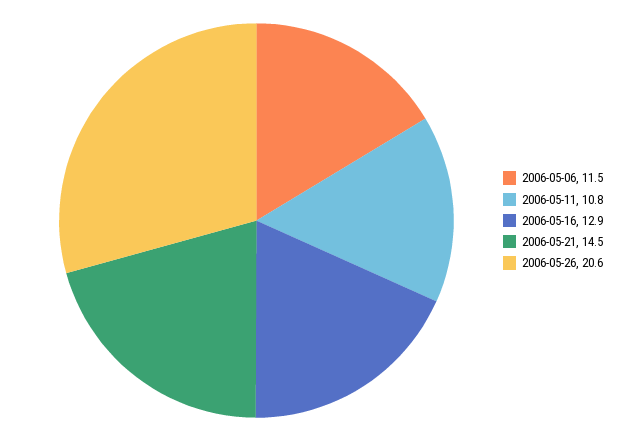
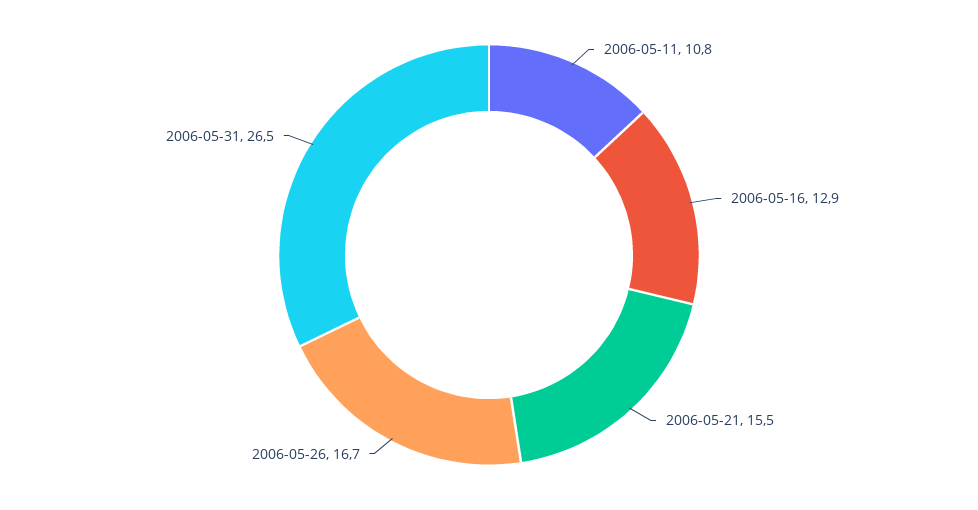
2006-05-06: 11.5 -> none
2006-05-21: 14.5 -> 15.5
2006-05-26: 20.6 -> 16.7
2006-05-31: none -> 26.5

